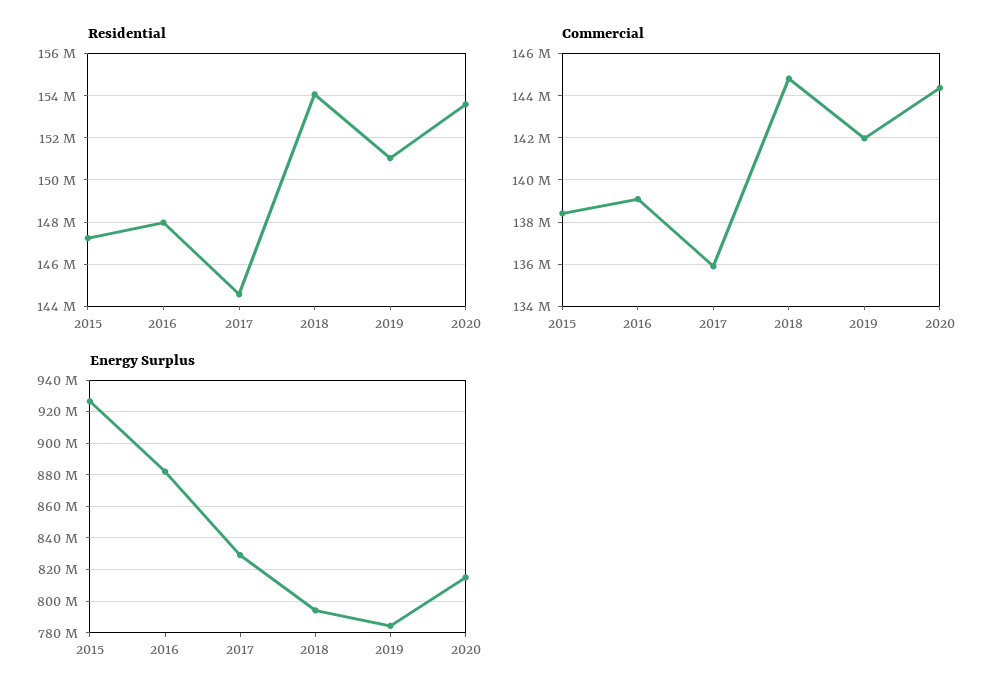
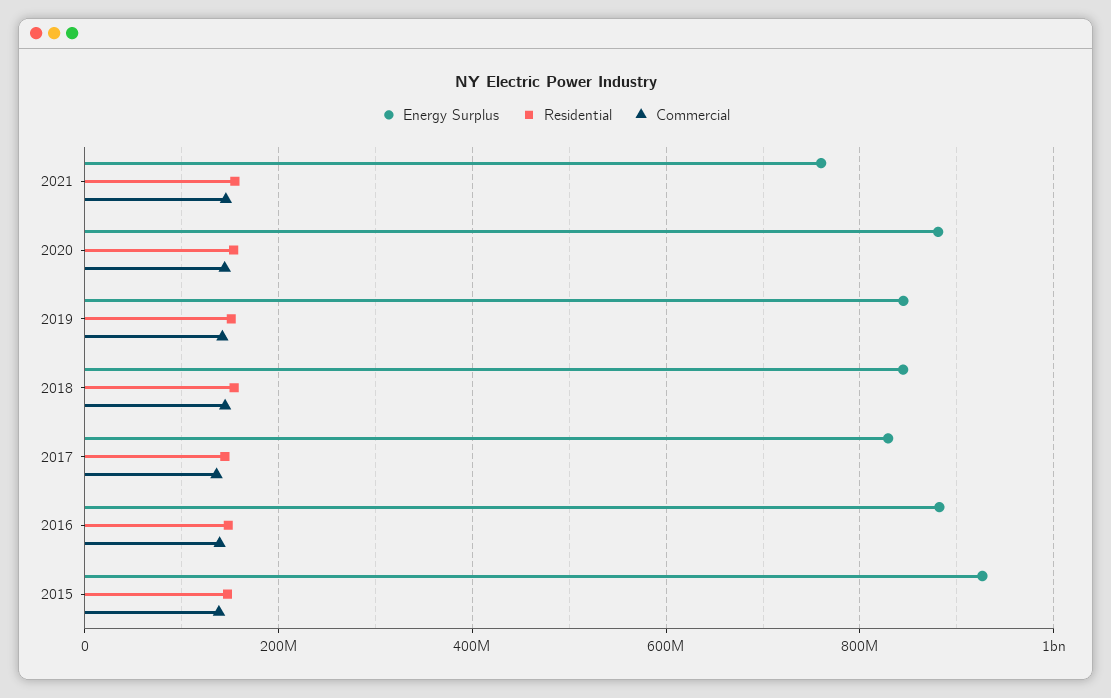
Energy Surplus, 2018: 795000000 -> 840000000
Energy Surplus, 2019: 785000000 -> 840000000
Energy Surplus, 2020: 815000000 -> 880000000
Energy Surplus, 2021: none -> 760000000
Residential, 2021: none -> 160000000
Commercial, 2021: none -> 140000000

